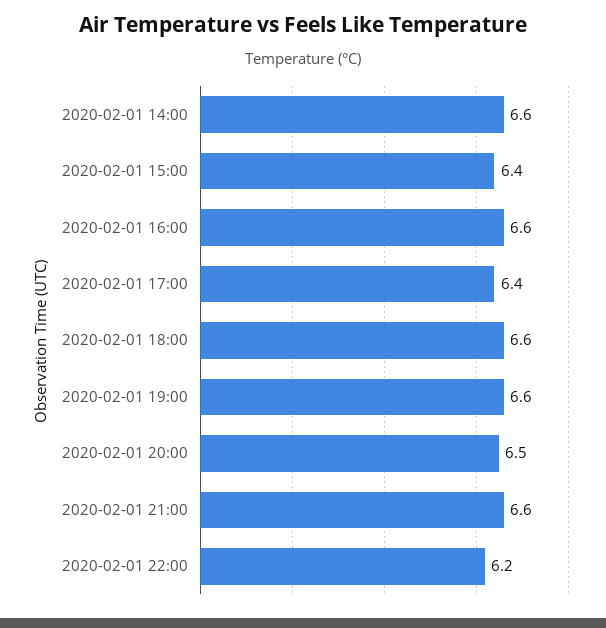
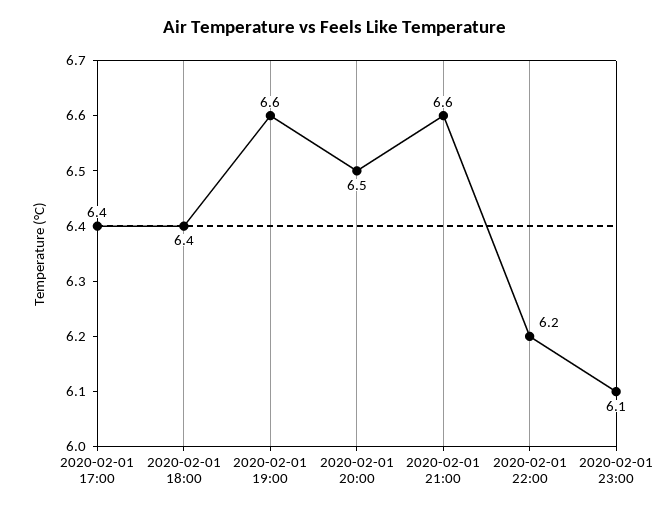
2020-02-01 14:00: 6.6 -> none
2020-02-01 15:00: 6.4 -> none
2020-02-01 16:00: 6.6 -> none
2020-02-01 18:00: 6.6 -> 6.4
2020-02-01 23:00: none -> 6.1

